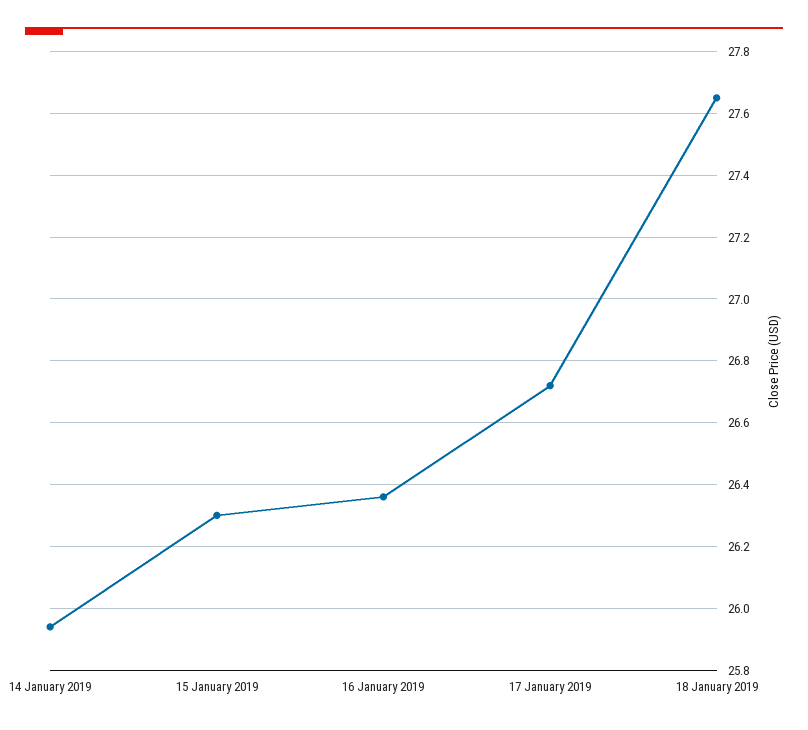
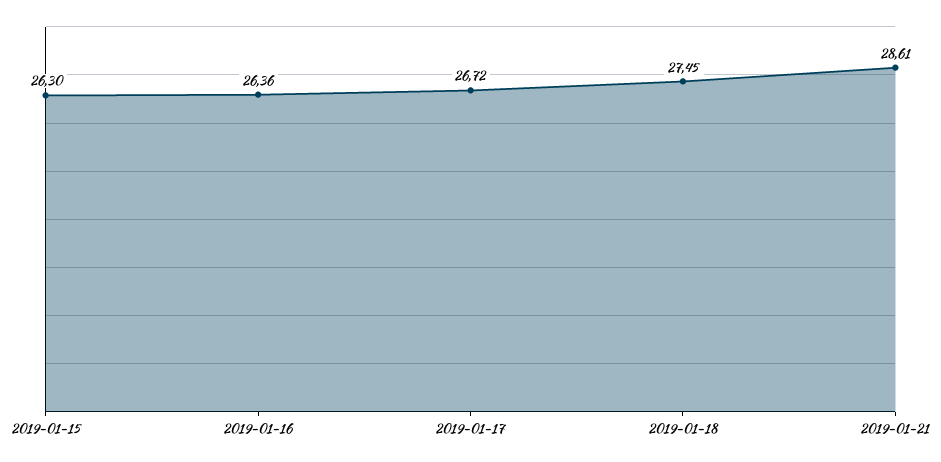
14 January 2019: 25.95 -> none
18 January 2019: 27.65 -> 27.45
2019-01-21: none -> 28.61

